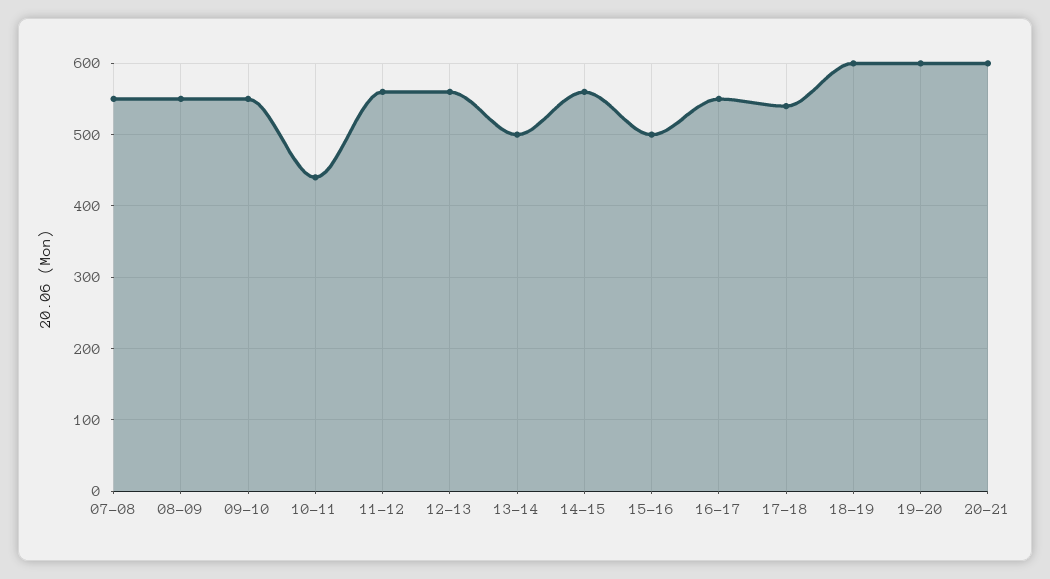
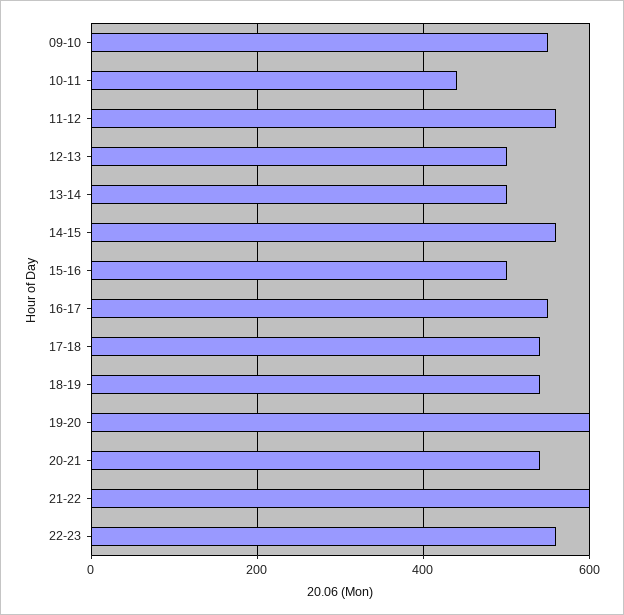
07-08: 550 -> none
08-09: 550 -> none
12-13: 560 -> 500
18-19: 600 -> 540
20-21: 600 -> 540
21-22: none -> 600
22-23: none -> 560

